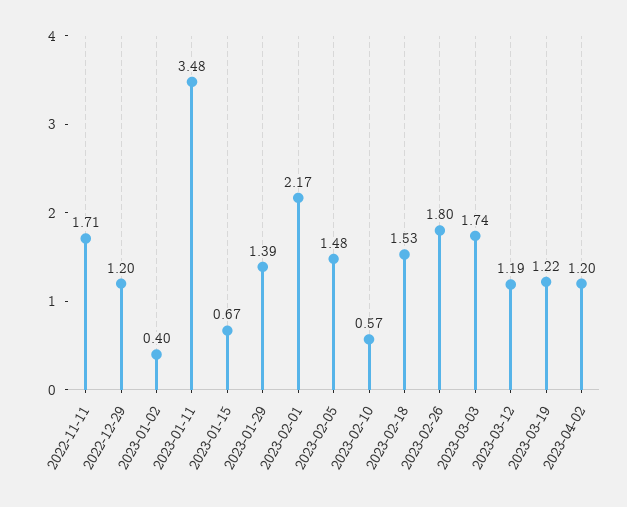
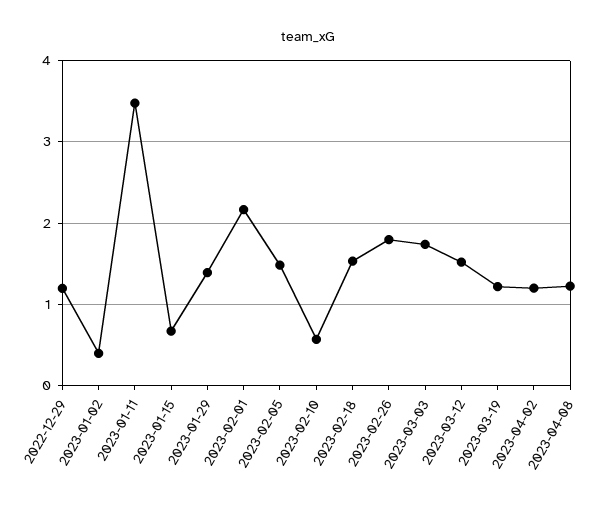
2022-11-11: 1.71 -> none
2023-03-12: 1.19 -> 1.5
2023-04-08: none -> 1.2

